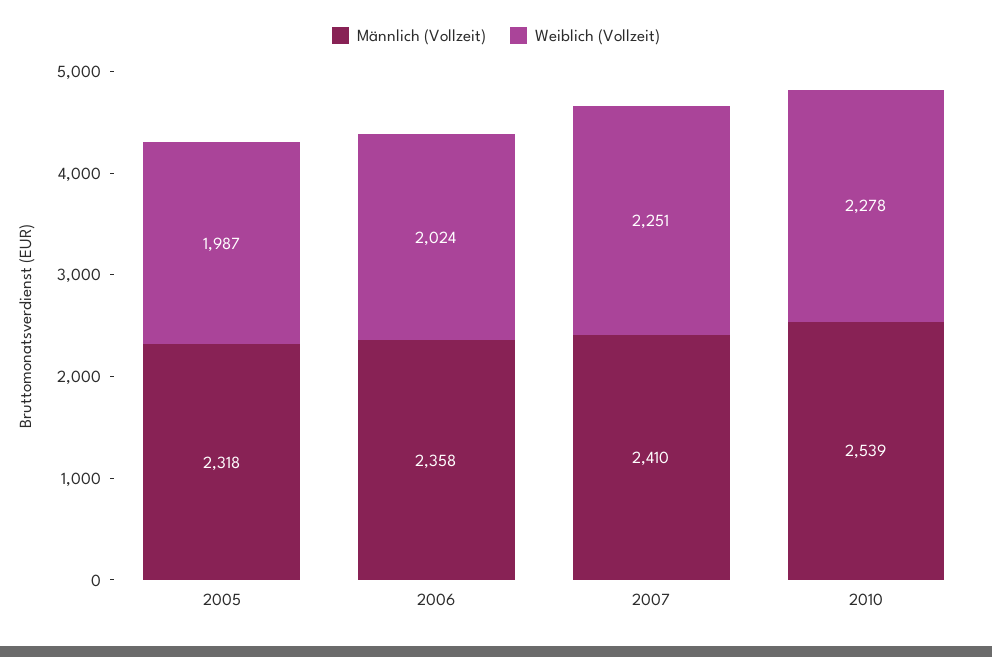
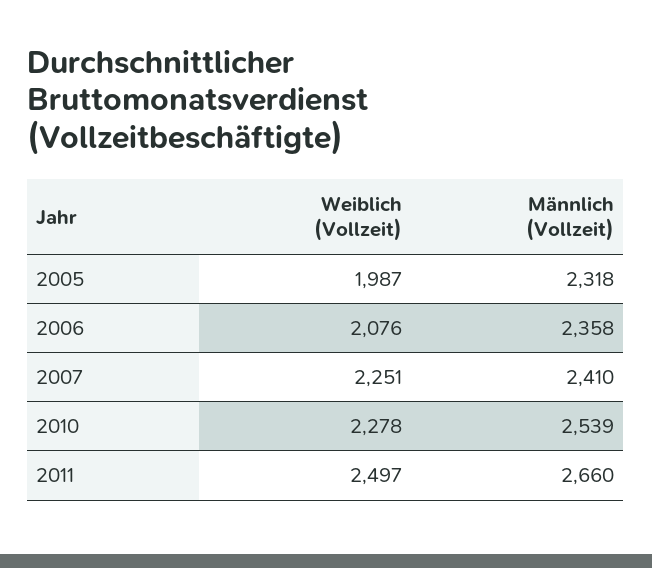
Weiblich (Vollzeit), 2006: 2024 -> 2076
Weiblich (Vollzeit), 2011: none -> 2497
Männlich (Vollzeit), 2011: none -> 2660

